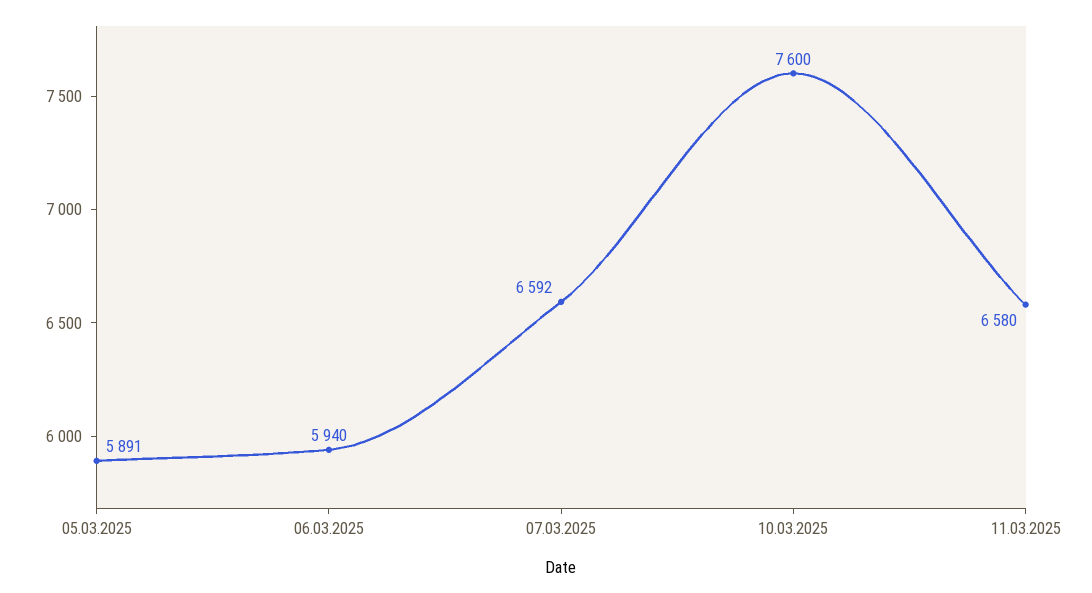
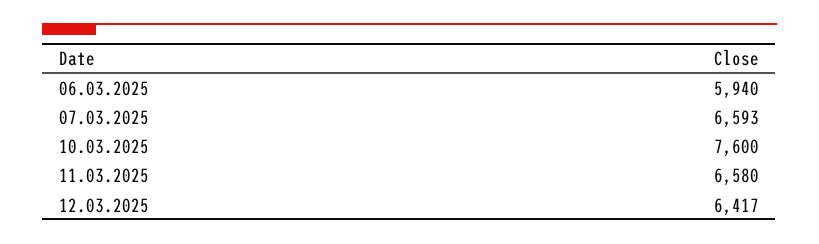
05.03.2025: 5891 -> none
07.03.2025: 6592 -> 6593
12.03.2025: none -> 6417

